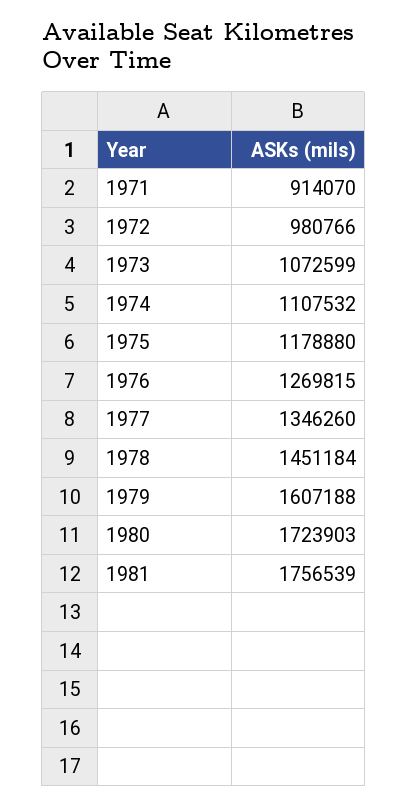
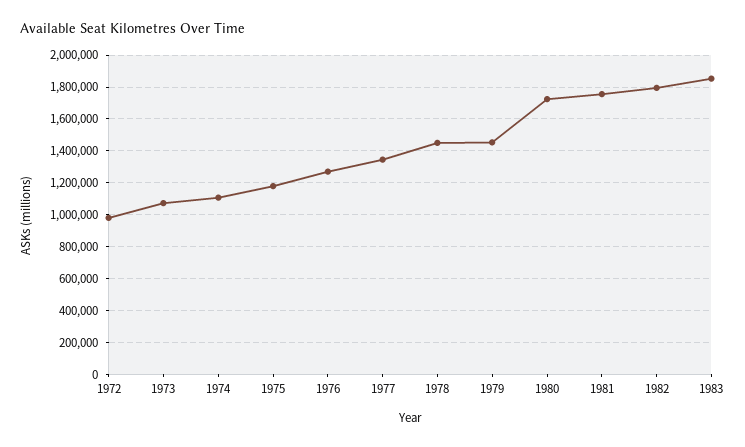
1971: 914070 -> none
1979: 1607188 -> 1450000
1982: none -> 1800000
1983: none -> 1850000

